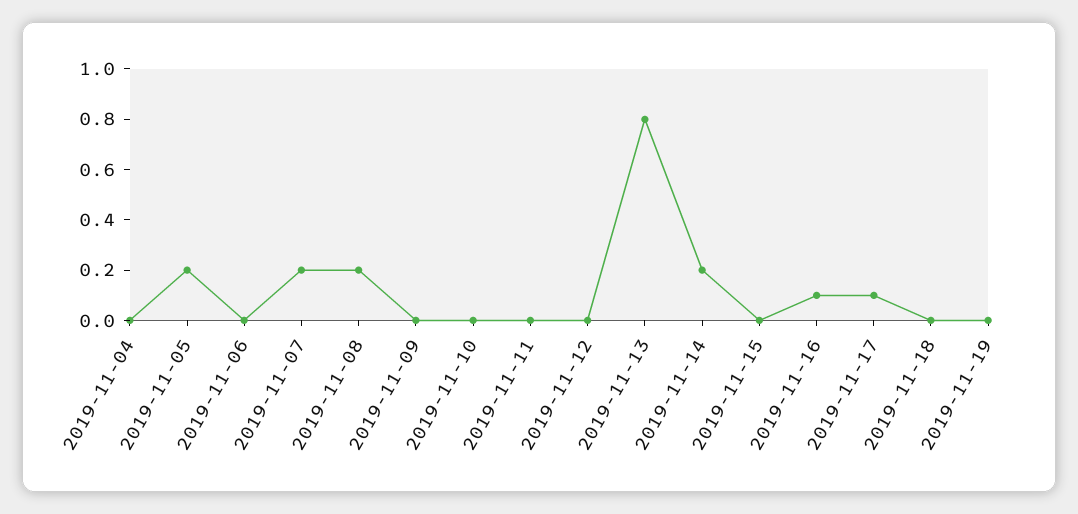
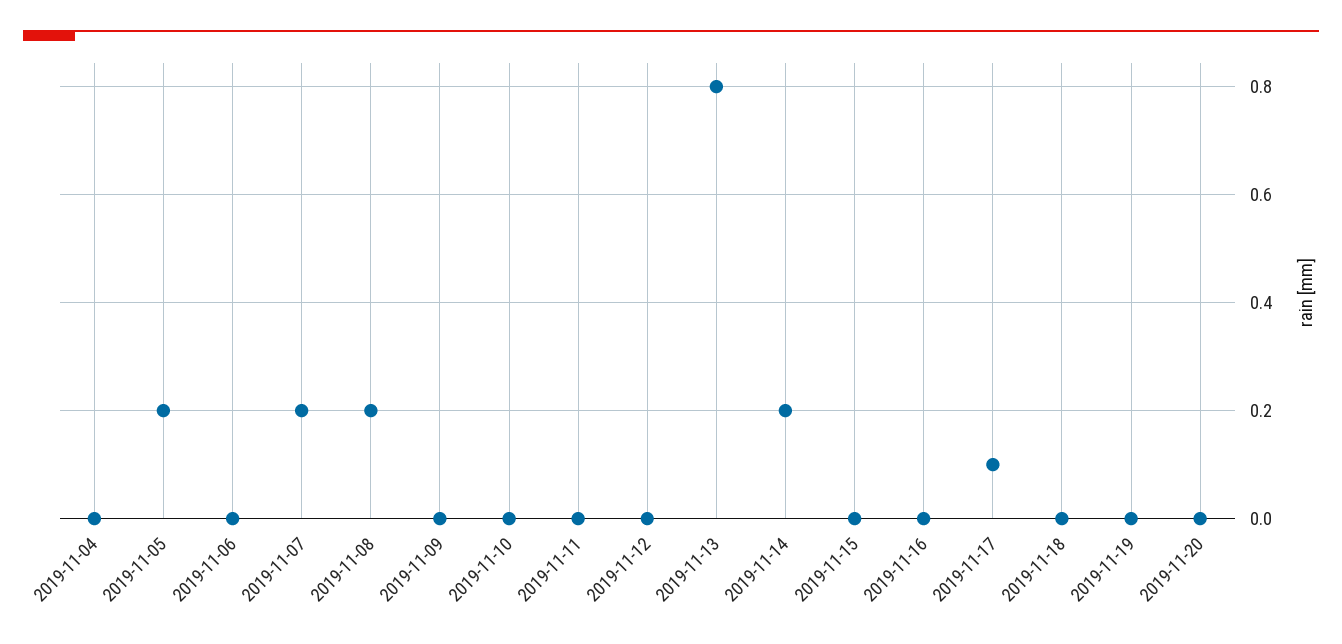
2019-11-16: 0.1 -> 0
2019-11-20: none -> 0

